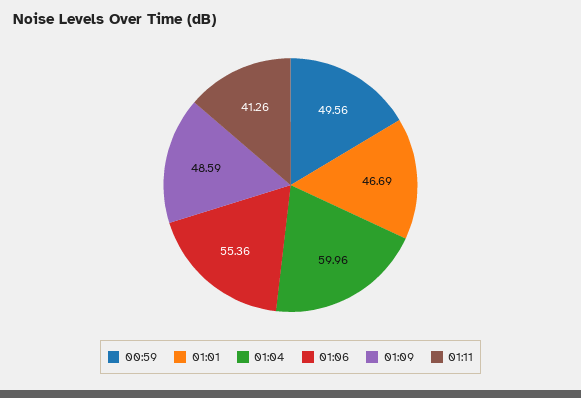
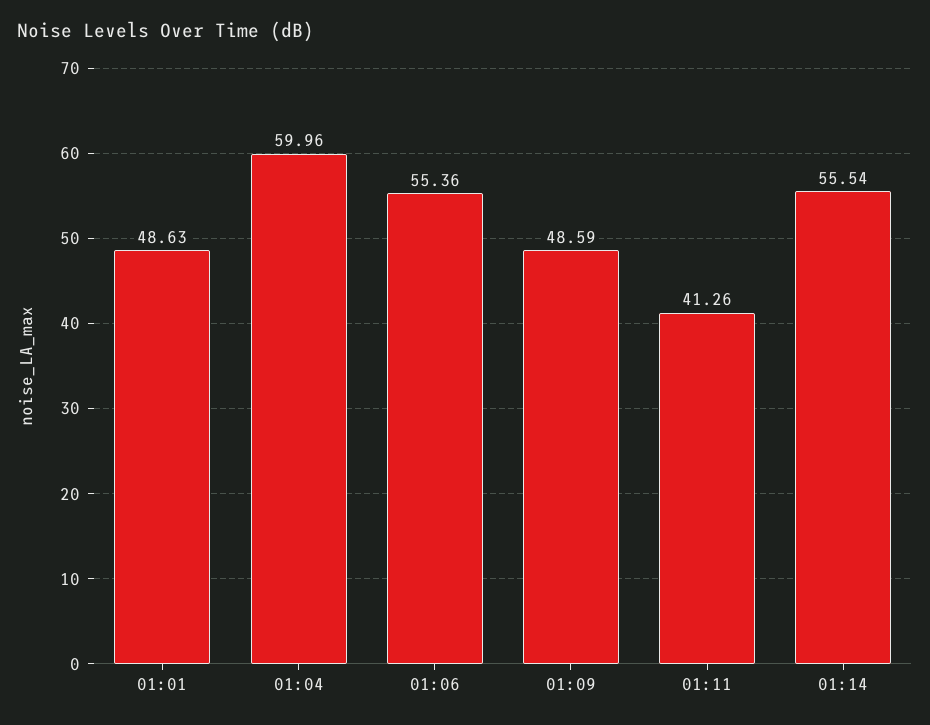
00:59: 49.56 -> none
01:01: 46.69 -> 48.63
01:14: none -> 55.54

